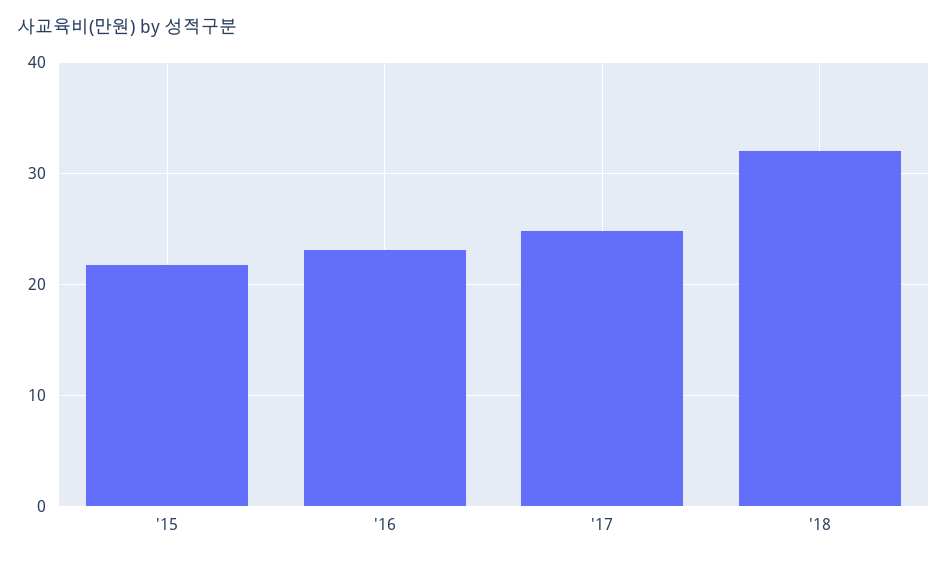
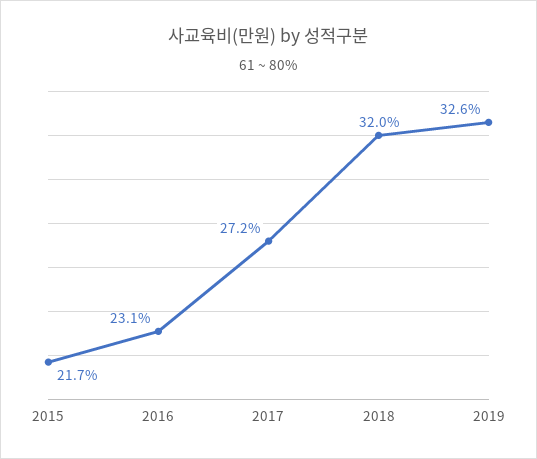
'17: 25 -> 27.2
2019: none -> 32.6

